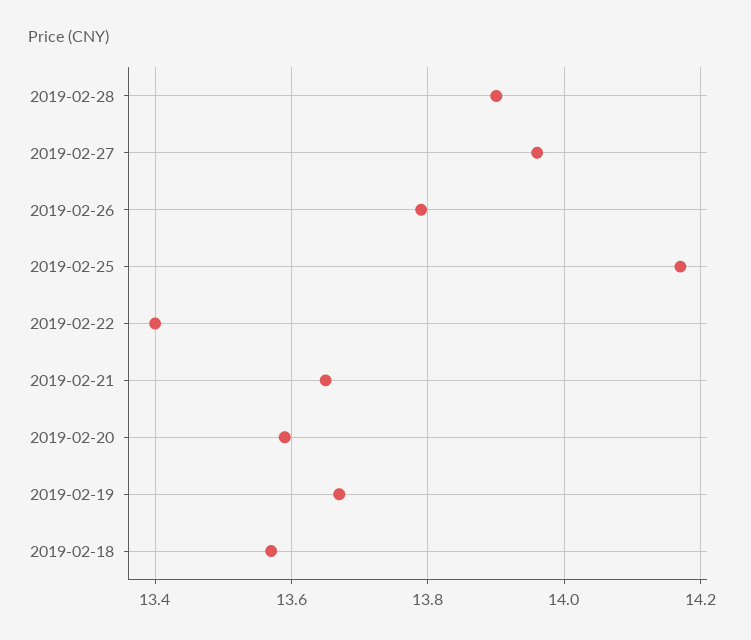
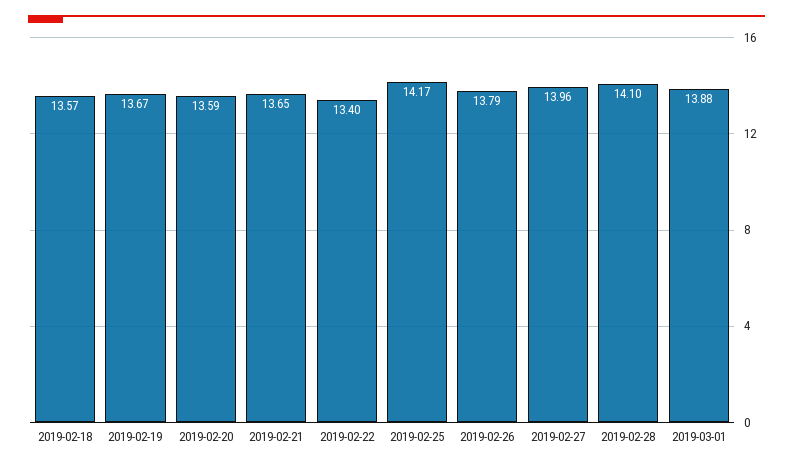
2019-02-28: 13.9 -> 14.1
2019-03-01: none -> 13.88

